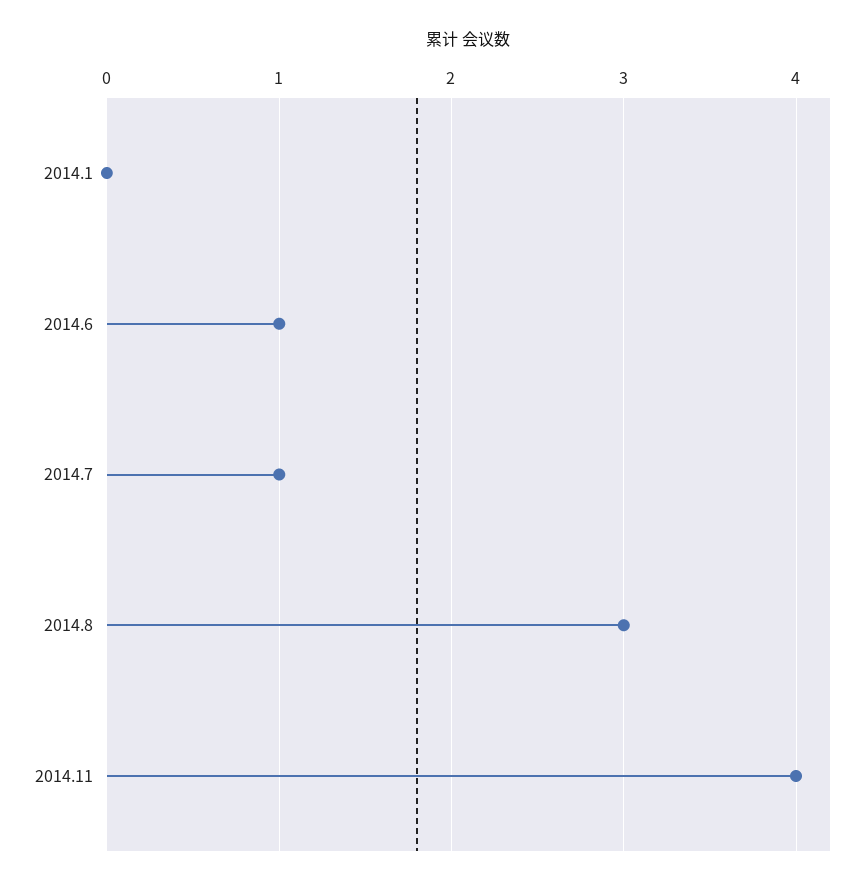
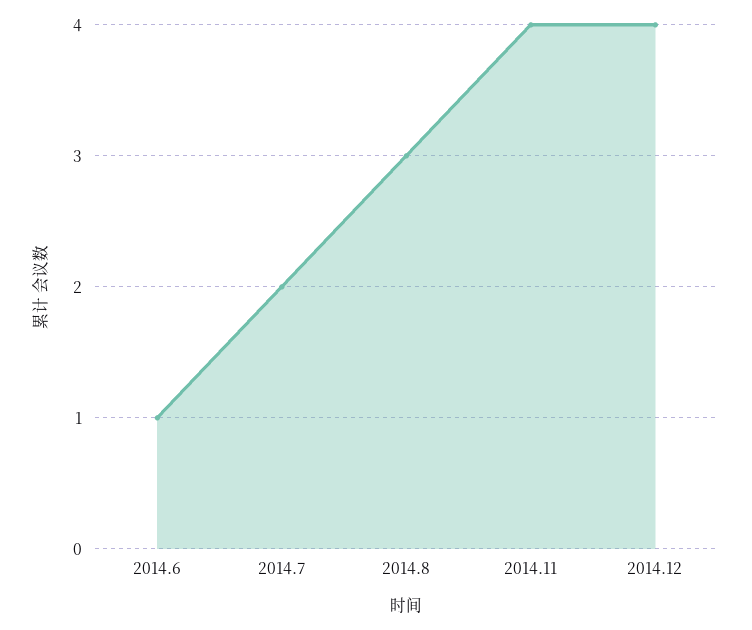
2014.1: 0 -> none
2014.7: 1 -> 2
2014.12: none -> 4

